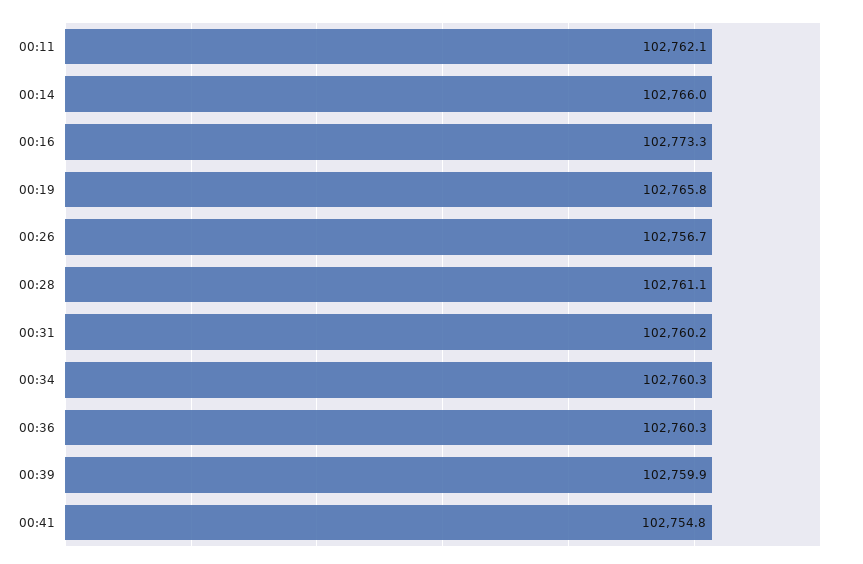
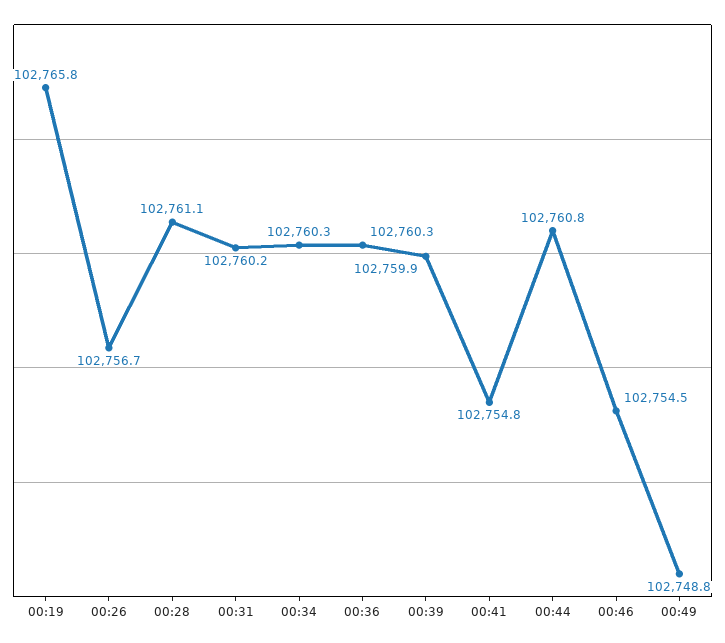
00:11: 102762.1 -> none
00:14: 102766 -> none
00:16: 102773.3 -> none
00:44: none -> 102760.8
00:46: none -> 102754.5
00:49: none -> 102748.8

